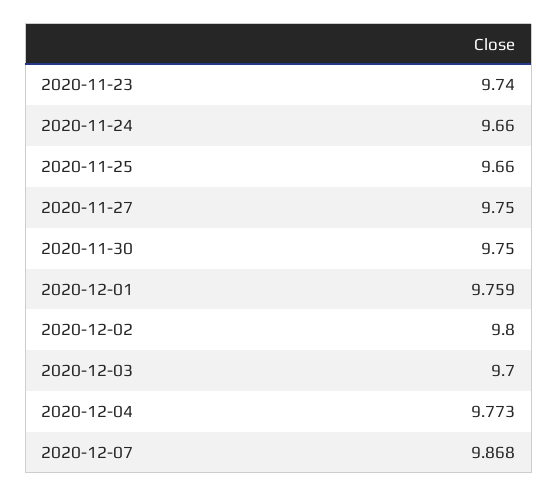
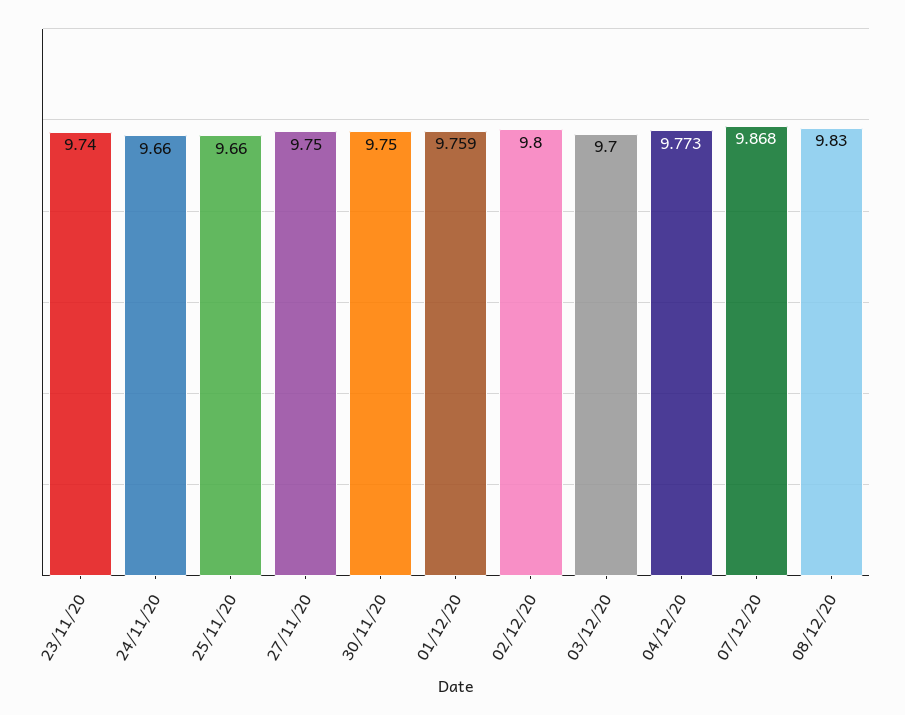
08/12/20: none -> 9.83

